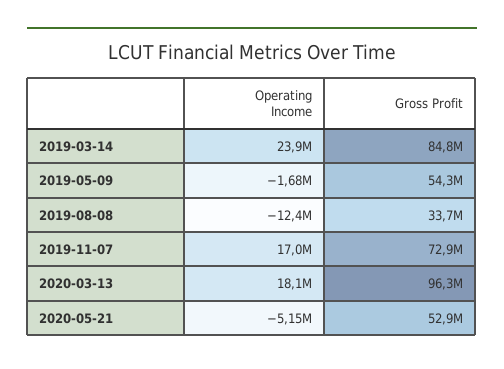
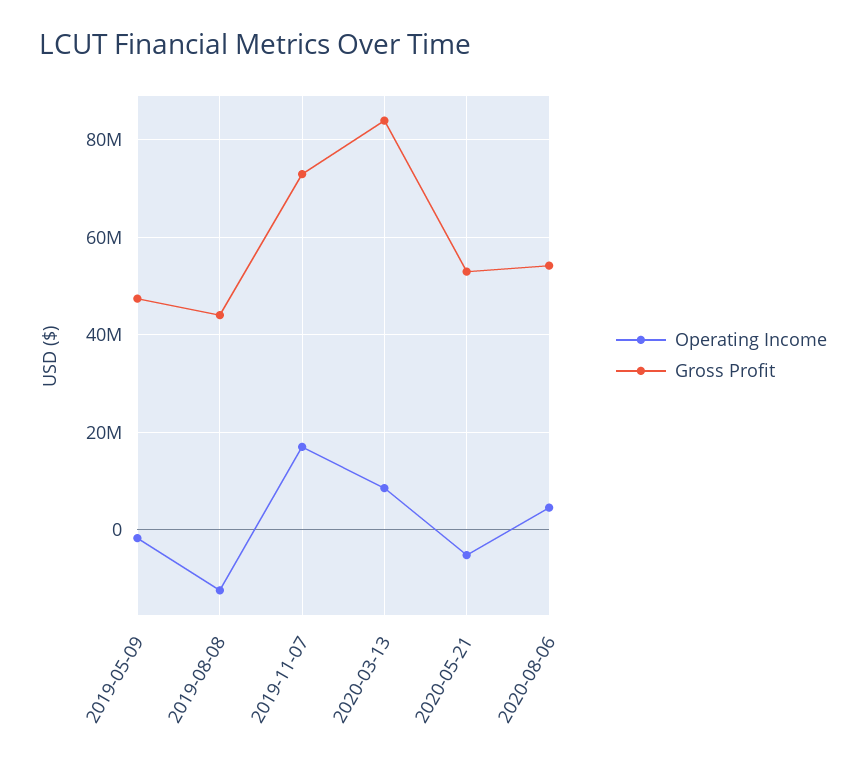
Operating Income, 2019-03-14: 23900000 -> none
Gross Profit, 2019-03-14: 84800000 -> none
Gross Profit, 2019-05-09: 54300000 -> 48000000
Gross Profit, 2019-08-08: 33700000 -> 44000000
Operating Income, 2020-03-13: 18100000 -> 8000000
Gross Profit, 2020-03-13: 96300000 -> 84000000
Operating Income, 2020-08-06: none -> 4000000
Gross Profit, 2020-08-06: none -> 54000000

